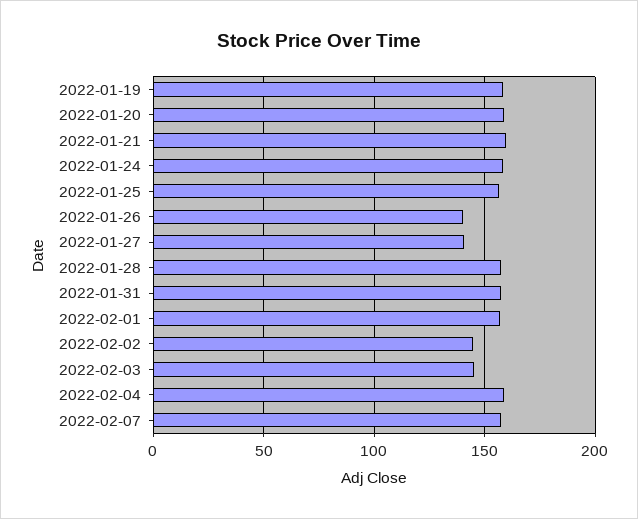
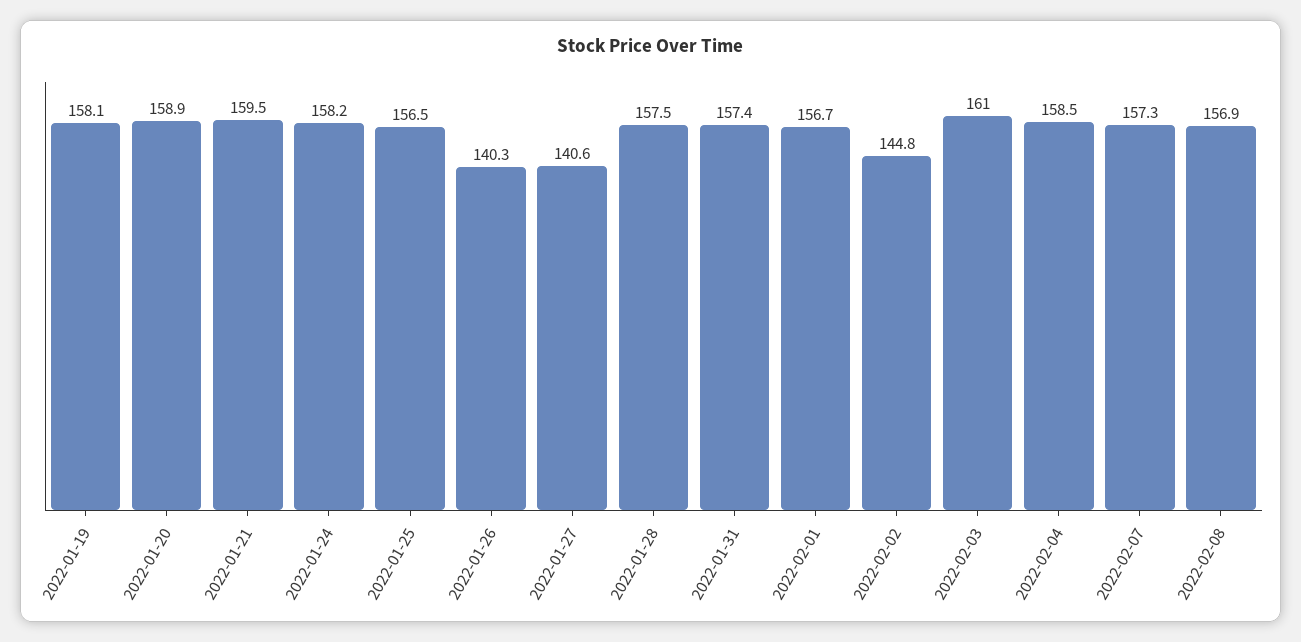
2022-02-03: 145 -> 161
2022-02-08: none -> 156.9

